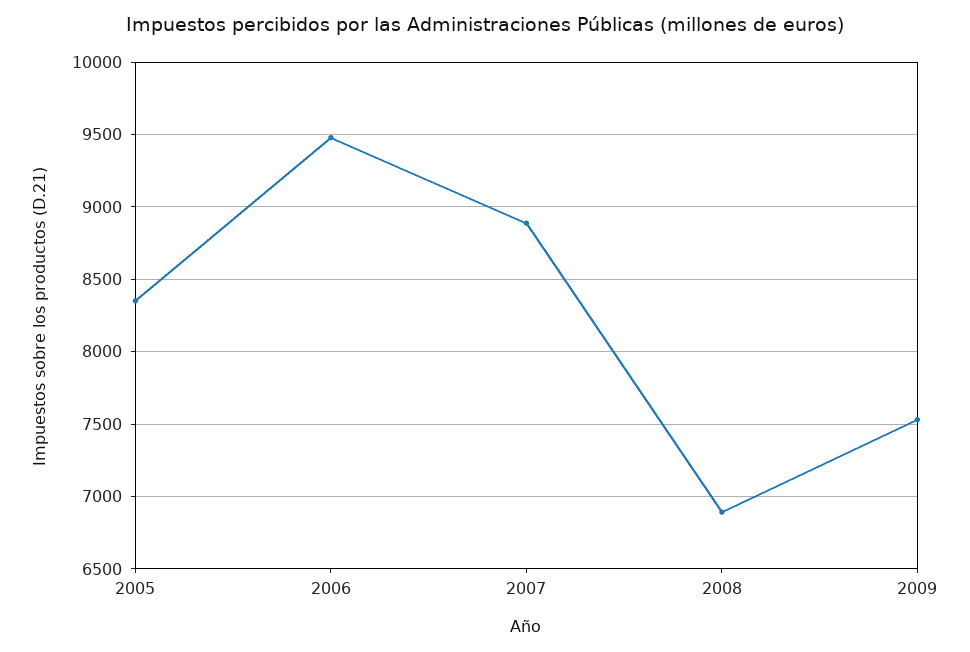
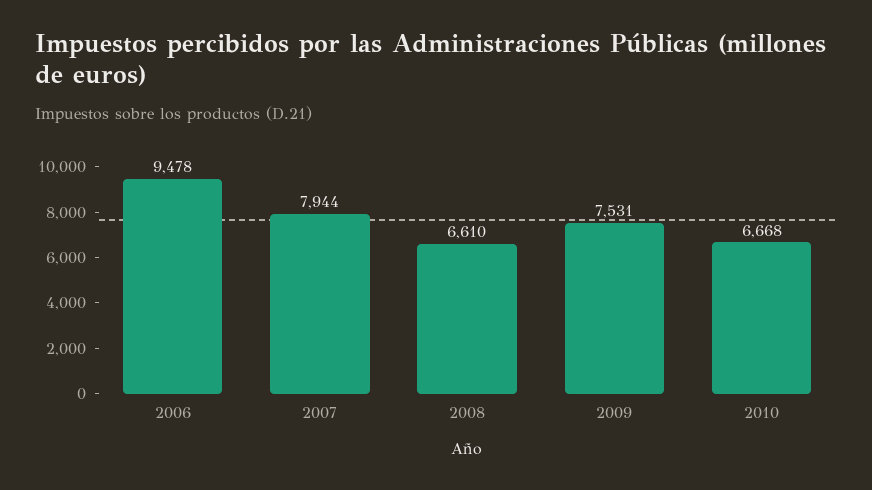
2005: 8350 -> none
2007: 8900 -> 7944
2008: 6900 -> 6610
2010: none -> 6668

